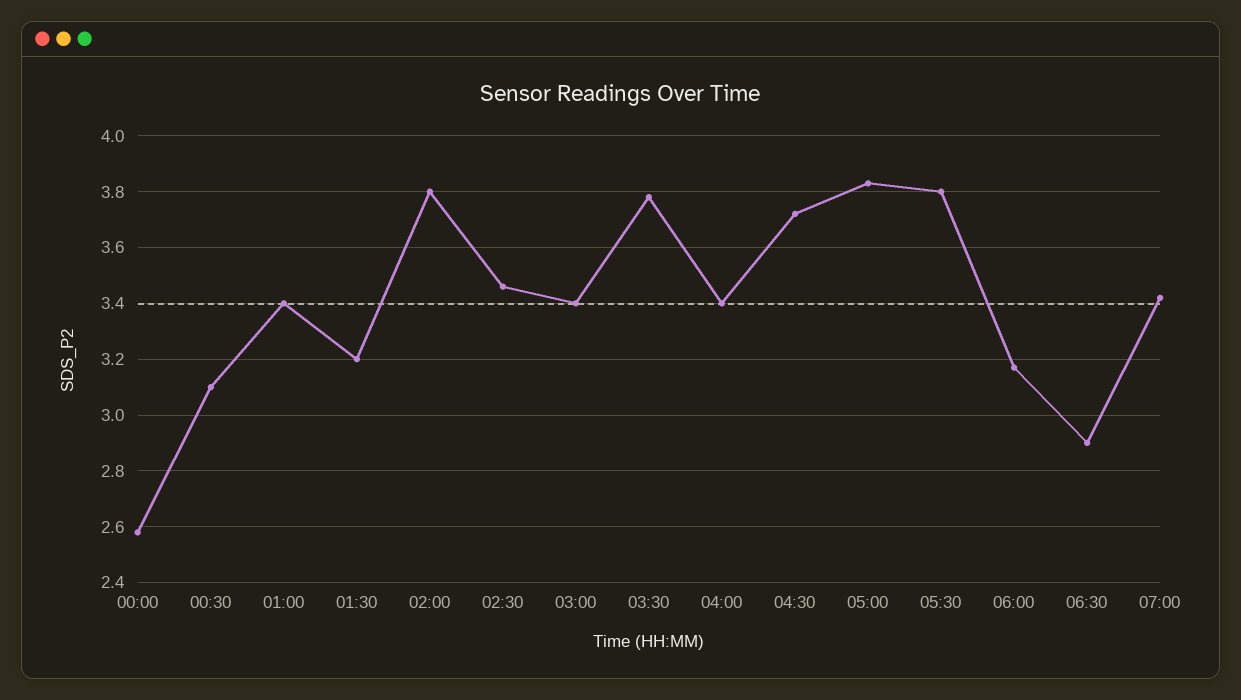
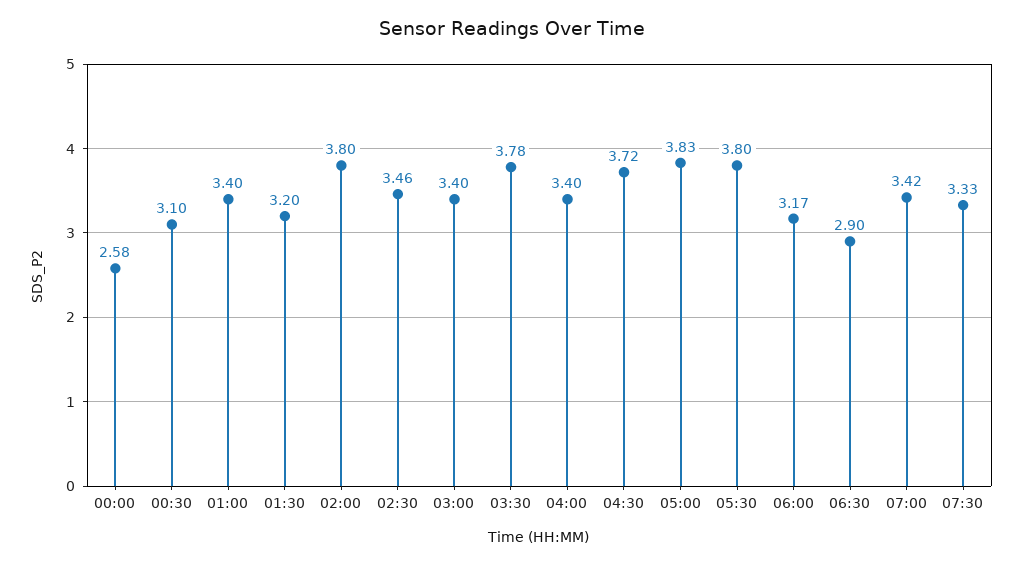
07:30: none -> 3.33

